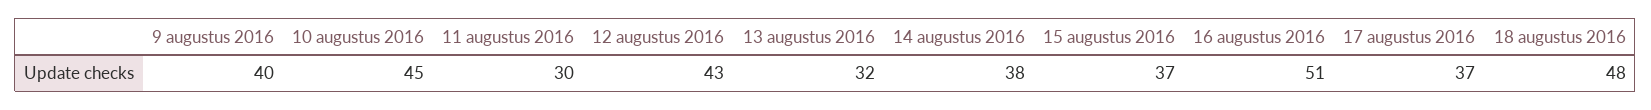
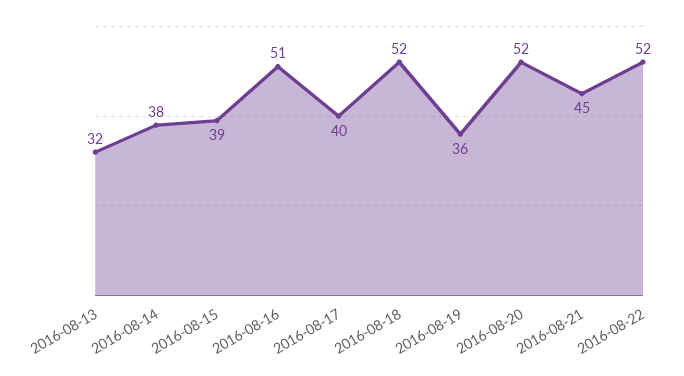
9 augustus 2016: 40 -> none
10 augustus 2016: 45 -> none
11 augustus 2016: 30 -> none
12 augustus 2016: 43 -> none
15 augustus 2016: 37 -> 39
17 augustus 2016: 37 -> 40
18 augustus 2016: 48 -> 52
2016-08-19: none -> 36
2016-08-20: none -> 52
2016-08-21: none -> 45
2016-08-22: none -> 52

